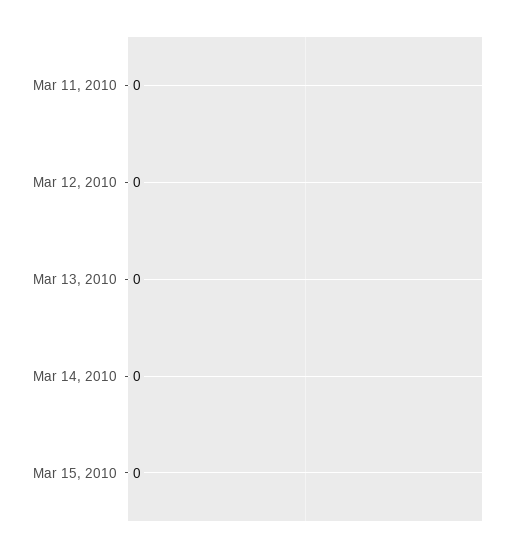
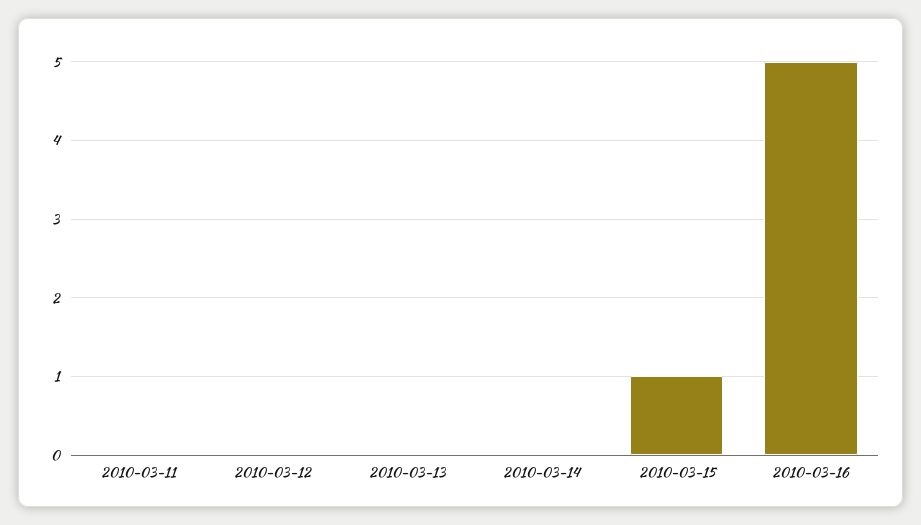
Mar 15, 2010: 0 -> 1
2010-03-16: none -> 5

